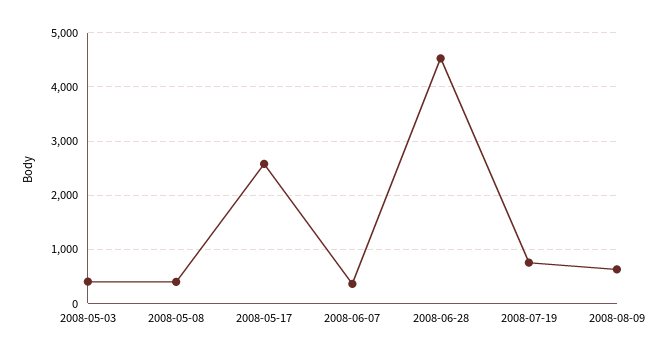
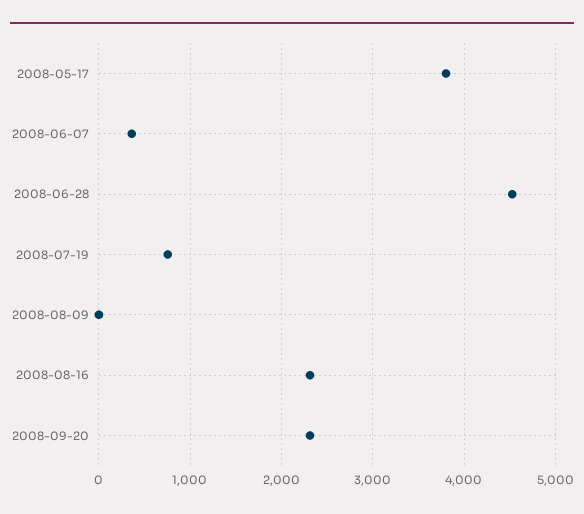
2008-05-03: 400 -> none
2008-05-08: 400 -> none
2008-05-17: 2600 -> 3800
2008-08-09: 600 -> 0
2008-08-16: none -> 2300
2008-09-20: none -> 2300

